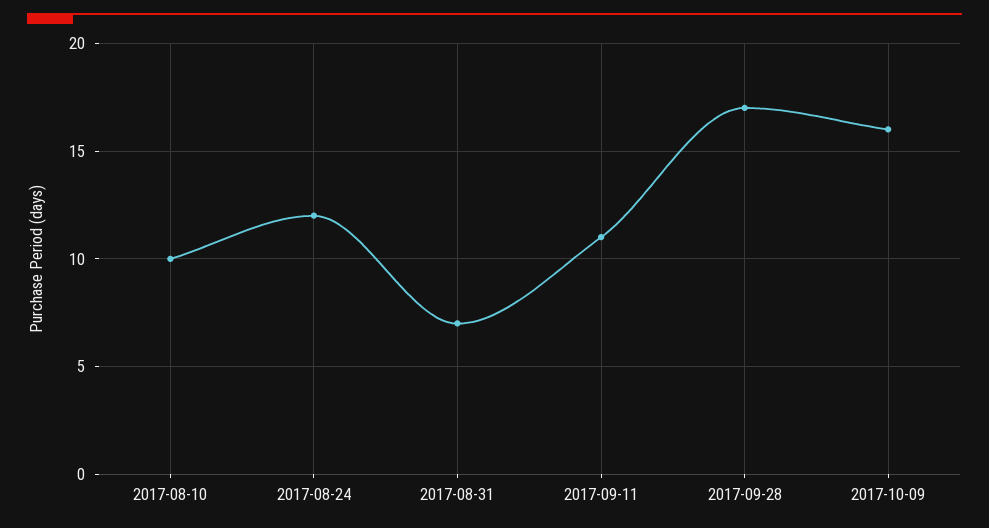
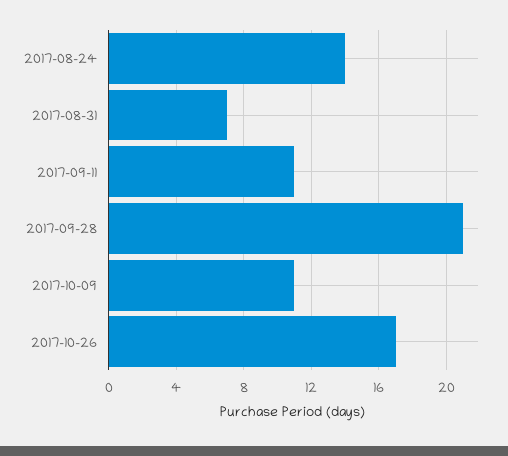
2017-08-10: 10 -> none
2017-08-24: 12 -> 14
2017-09-28: 17 -> 21
2017-10-09: 16 -> 11
2017-10-26: none -> 17

